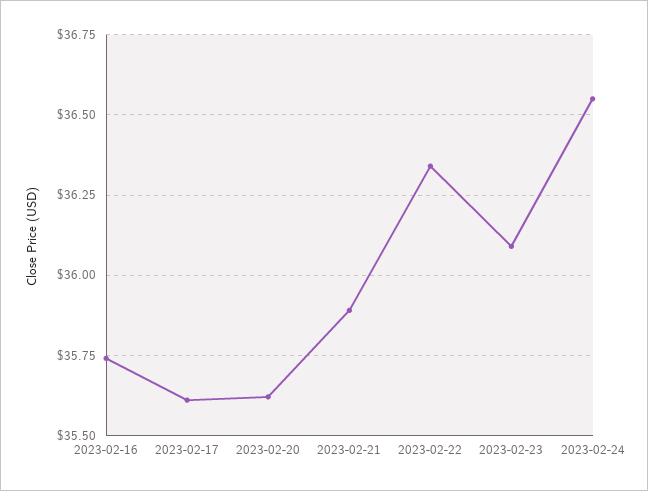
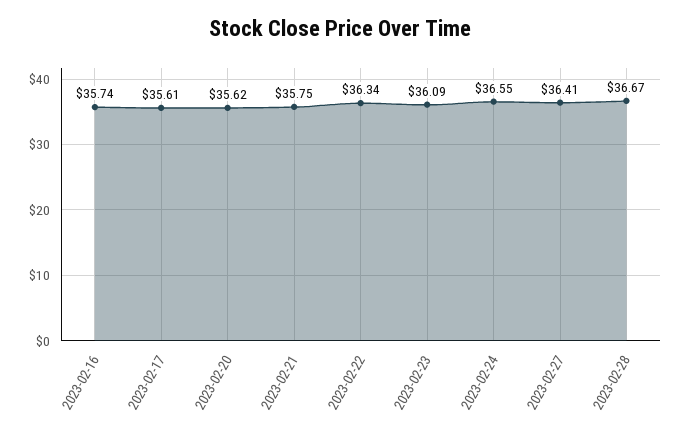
2023-02-21: 35.9 -> 35.75
2023-02-27: none -> 36.41
2023-02-28: none -> 36.67

